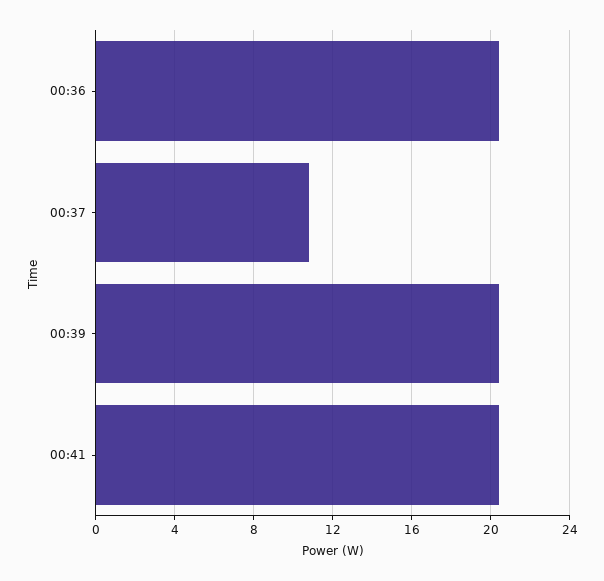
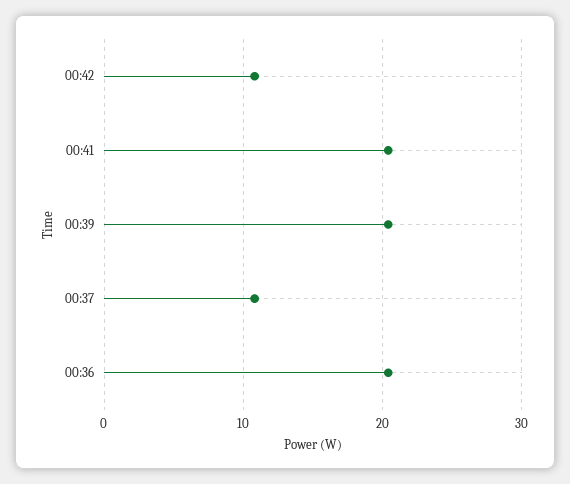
00:42: none -> 11

